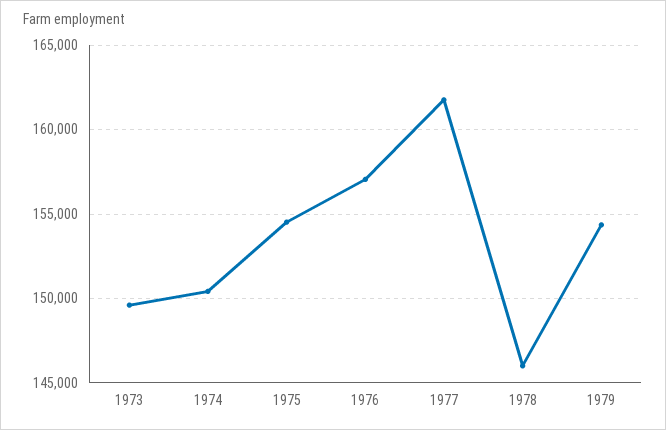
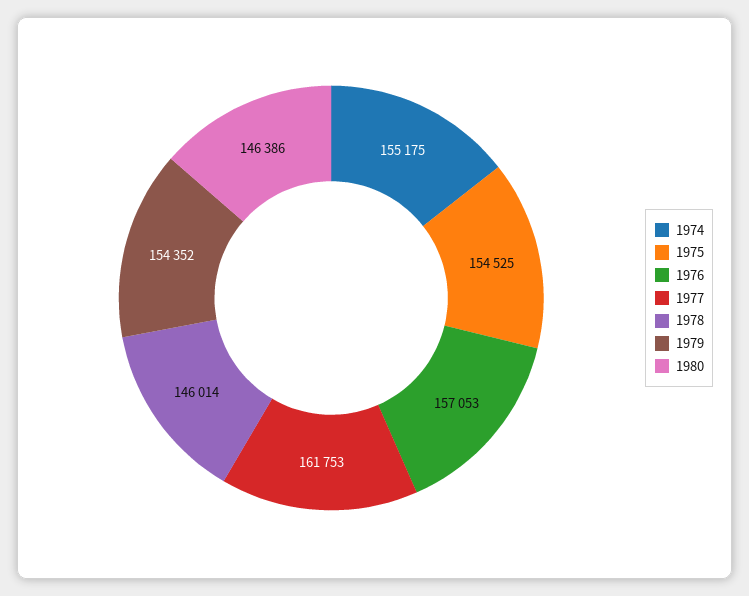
1973: 149500 -> none
1974: 150500 -> 155175
1980: none -> 146386

